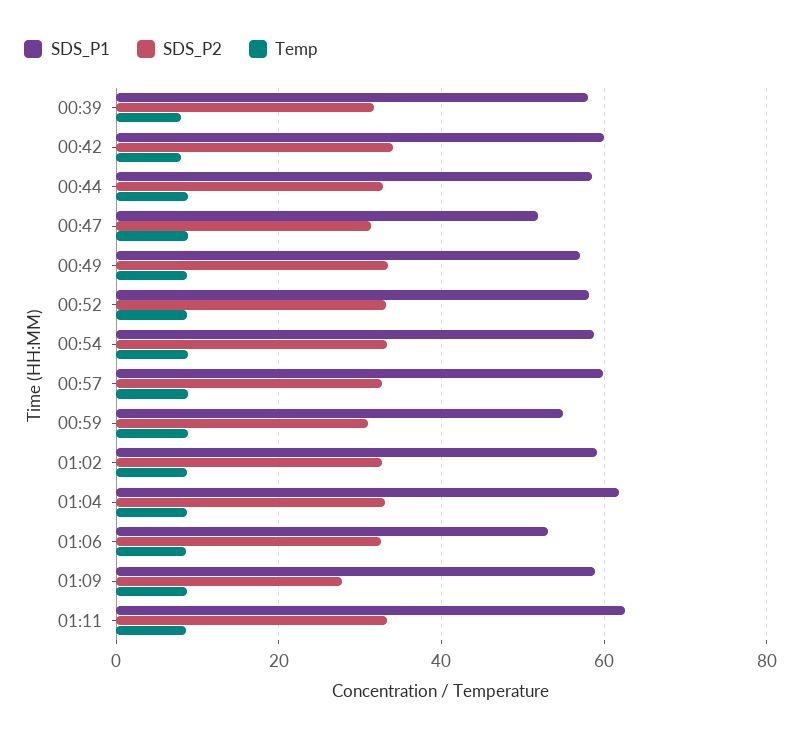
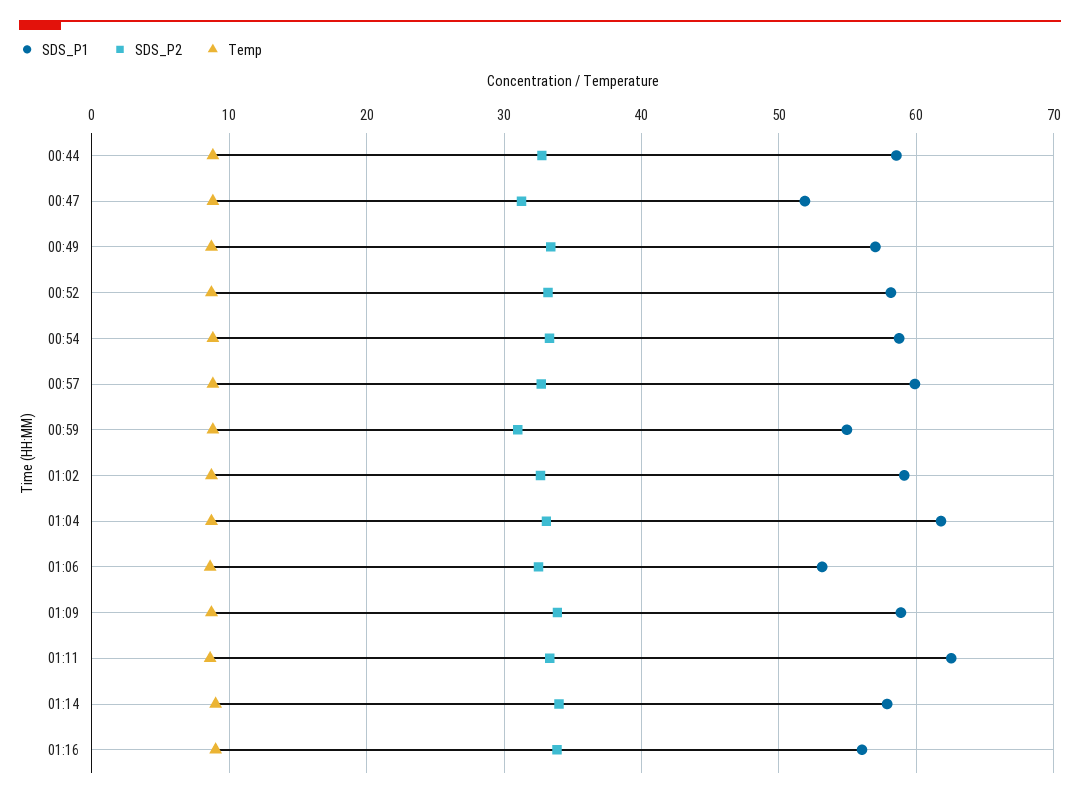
SDS_P1, 00:39: 58 -> none
SDS_P2, 00:39: 32 -> none
Temp, 00:39: 8 -> none
SDS_P1, 00:42: 60 -> none
SDS_P2, 00:42: 34 -> none
Temp, 00:42: 8 -> none
SDS_P2, 01:09: 28 -> 34
SDS_P1, 01:14: none -> 58
SDS_P2, 01:14: none -> 34
Temp, 01:14: none -> 9
SDS_P1, 01:16: none -> 56
SDS_P2, 01:16: none -> 34
Temp, 01:16: none -> 9

